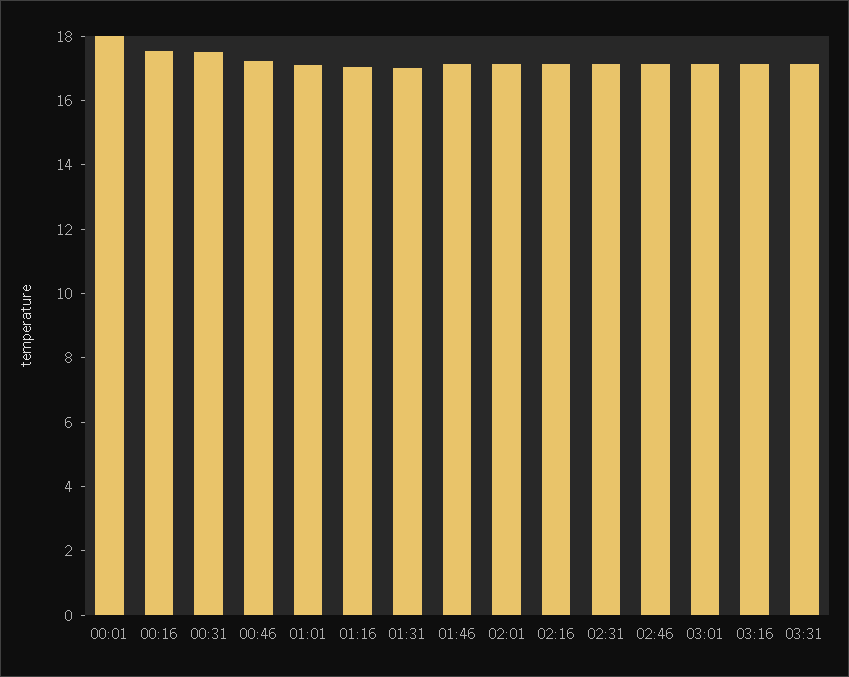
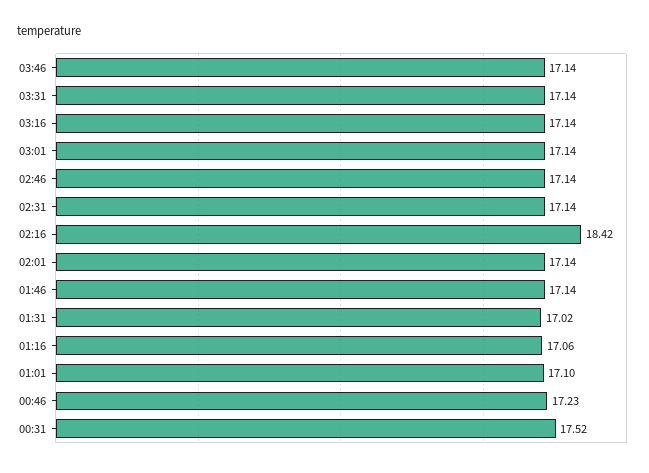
00:01: 18 -> none
00:16: 17.5 -> none
02:16: 17 -> 18.42
03:46: none -> 17.14

